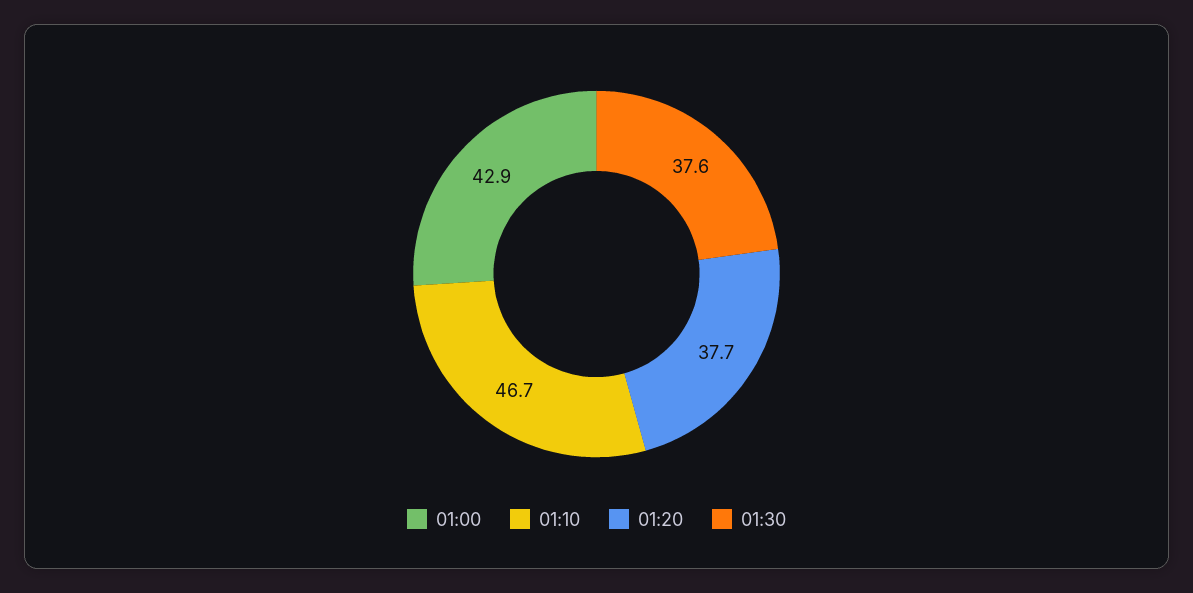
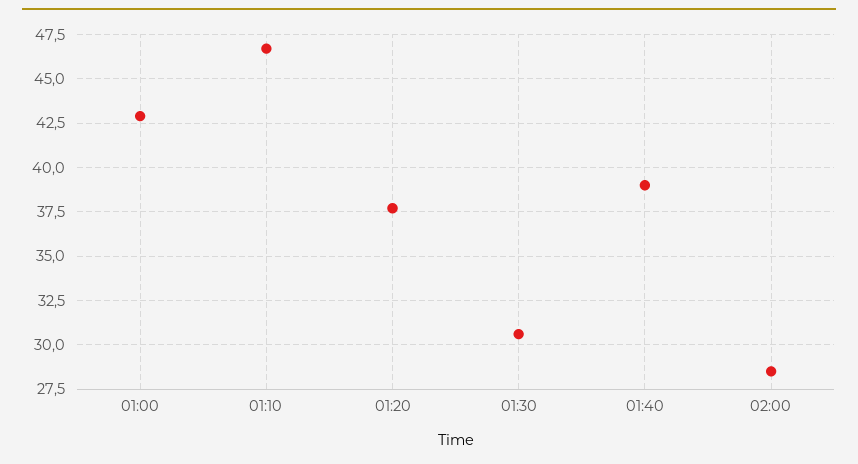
01:30: 37.6 -> 30.5
01:40: none -> 39
02:00: none -> 28.5

